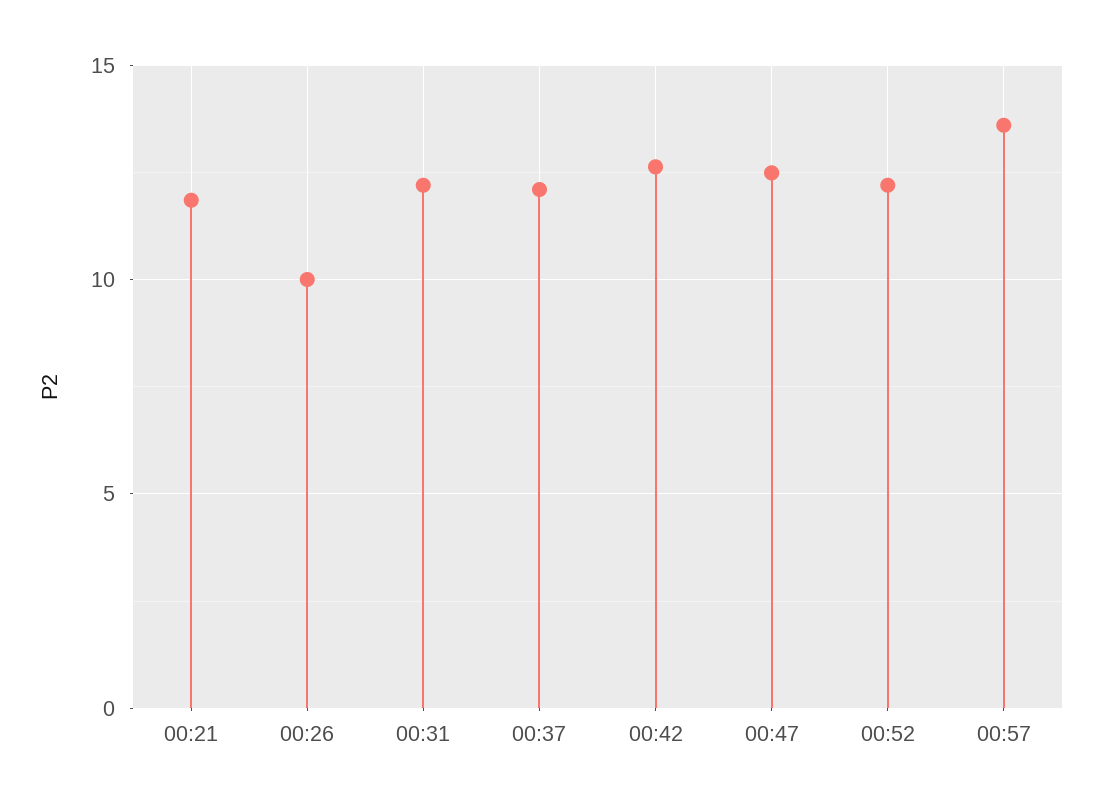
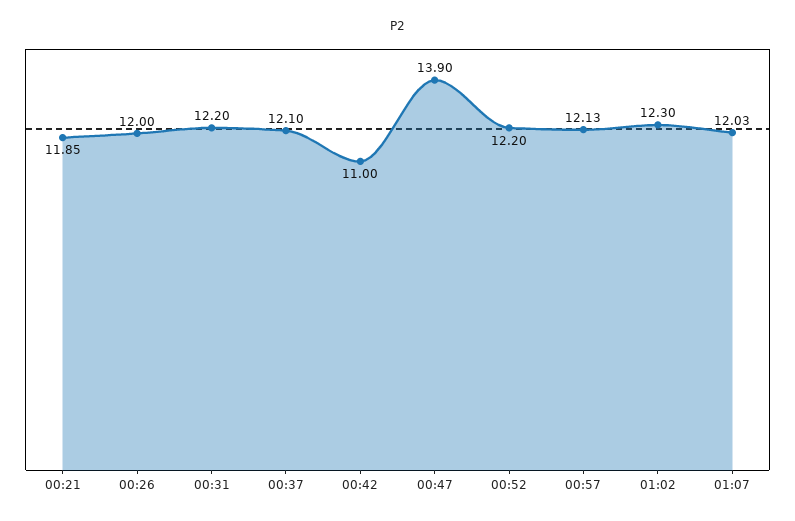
00:26: 10 -> 12
00:42: 12.5 -> 11
00:47: 12.5 -> 13.9
00:57: 13.5 -> 12.13
01:02: none -> 12.3
01:07: none -> 12.03

